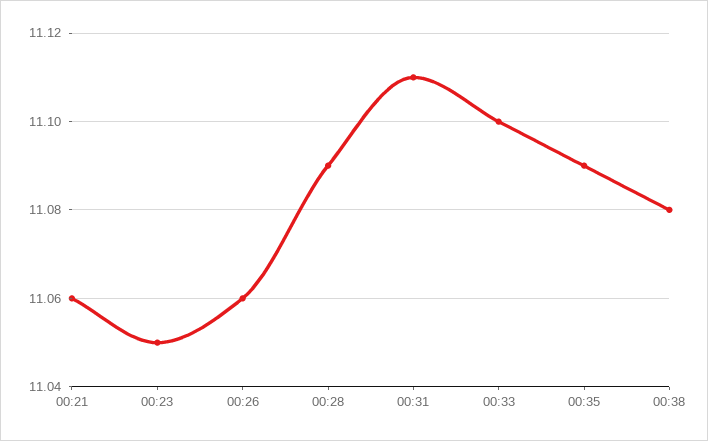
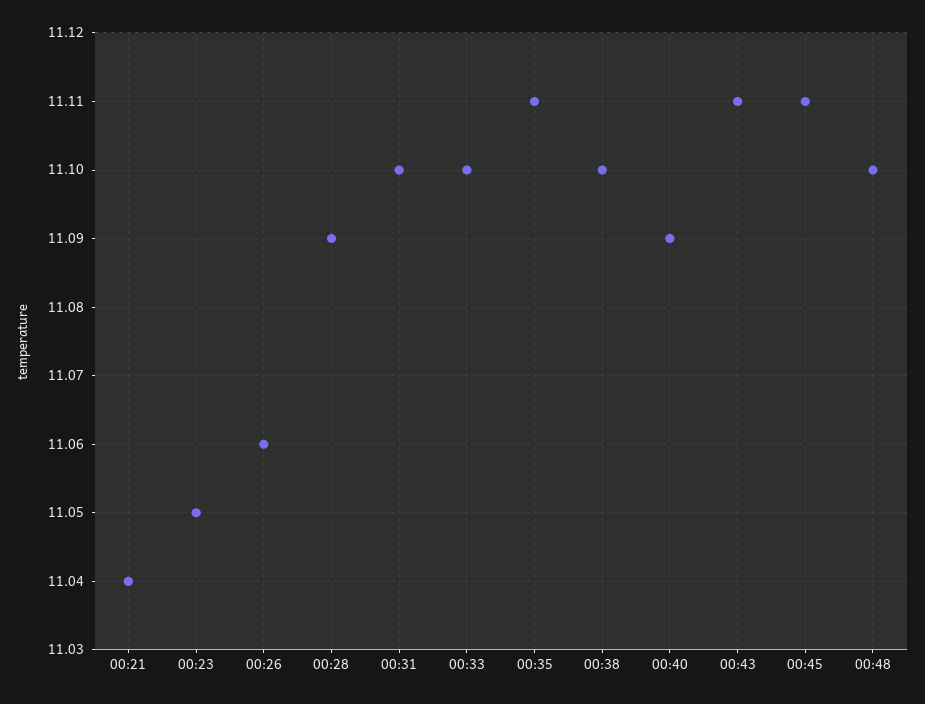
00:21: 11.06 -> 11.04
00:31: 11.11 -> 11.1
00:35: 11.09 -> 11.11
00:38: 11.08 -> 11.1
00:40: none -> 11.09
00:43: none -> 11.11
00:45: none -> 11.11
00:48: none -> 11.1

